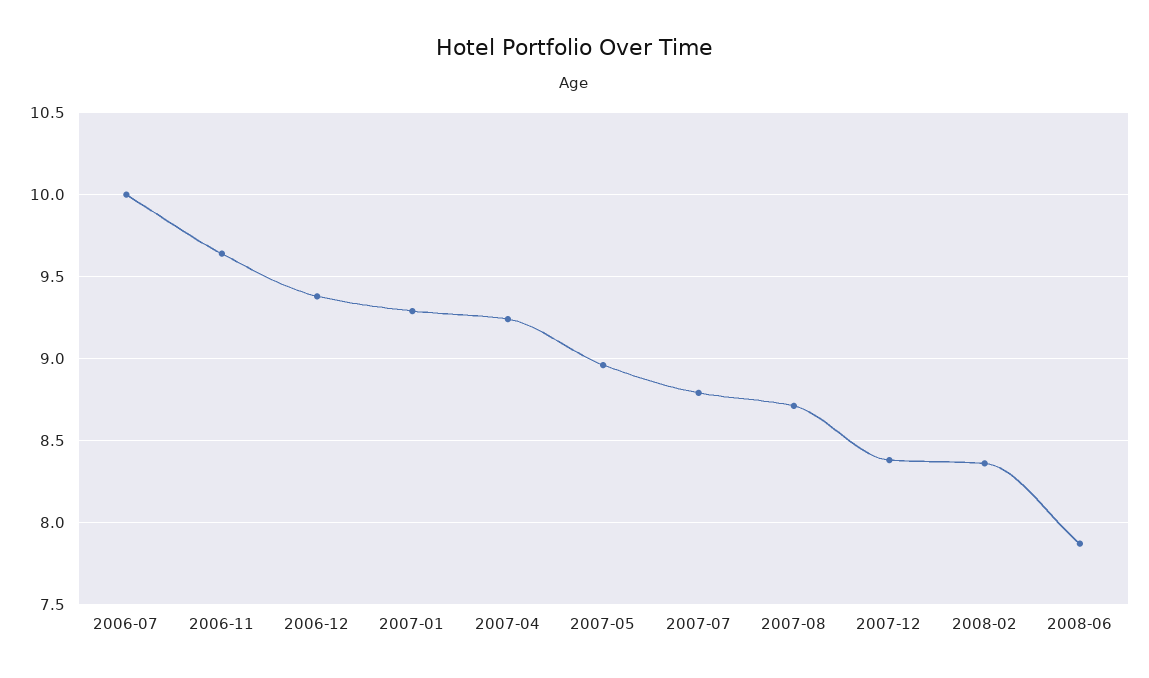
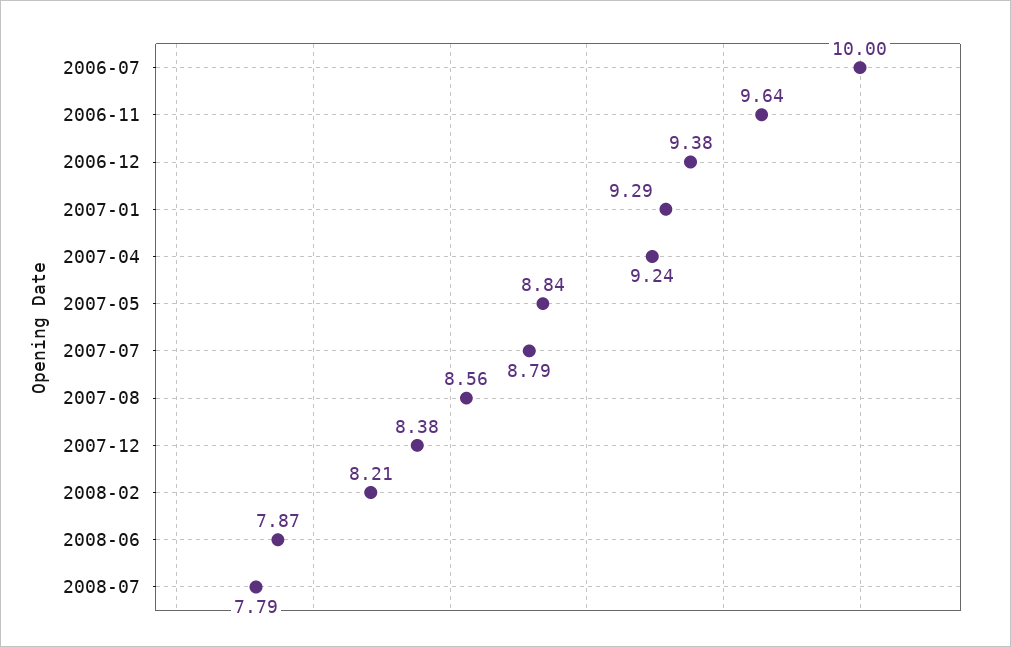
2007-05: 8.95 -> 8.84
2007-08: 8.7 -> 8.56
2008-02: 8.35 -> 8.21
2008-07: none -> 7.79

